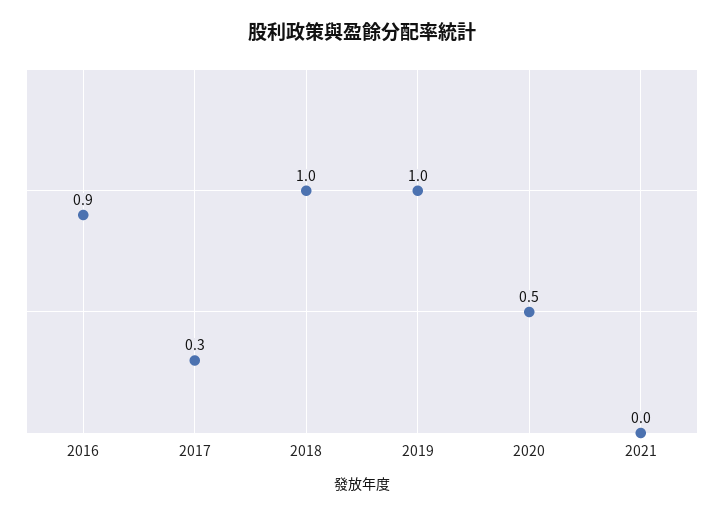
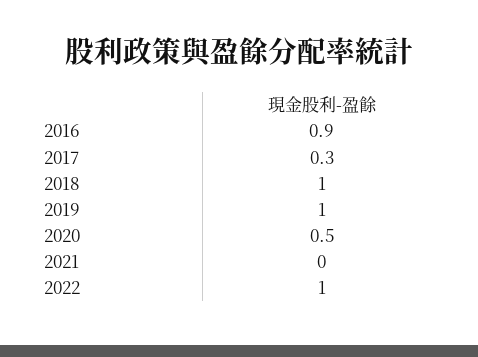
2022: none -> 1

